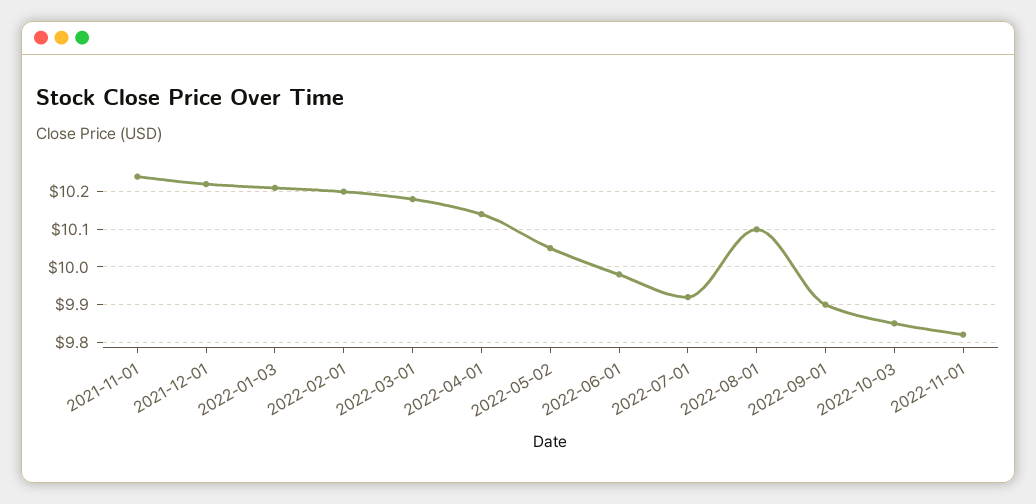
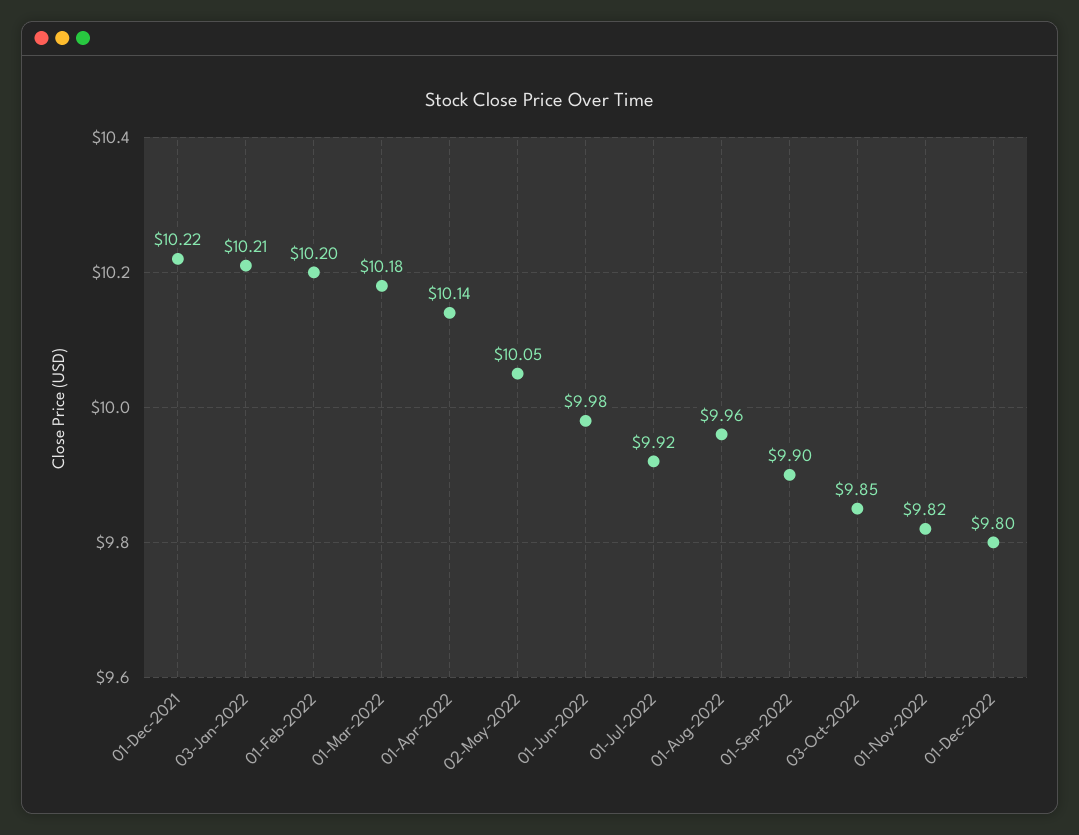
2021-11-01: 10.25 -> none
2022-08-01: 10.1 -> 9.96
01-Dec-2022: none -> 9.8

